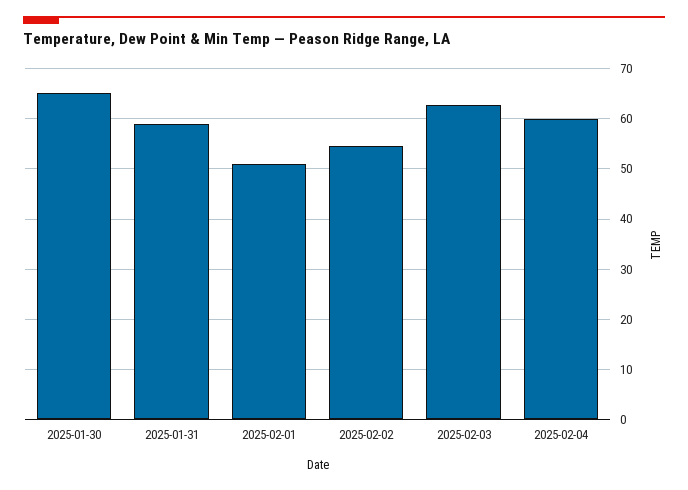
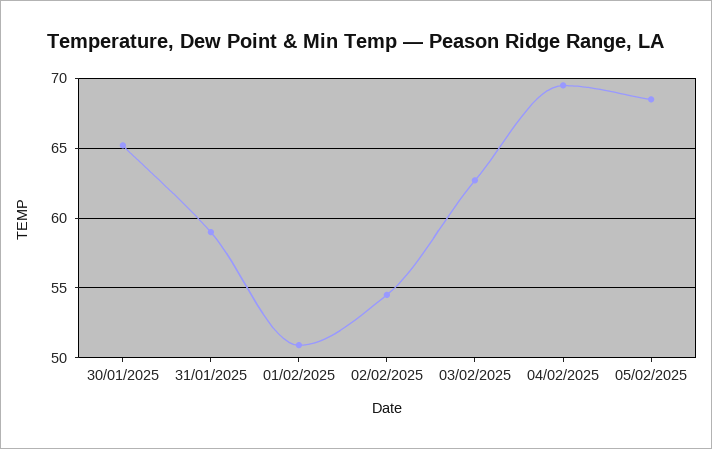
2025-02-04: 60 -> 69.5
05/02/2025: none -> 68.5

